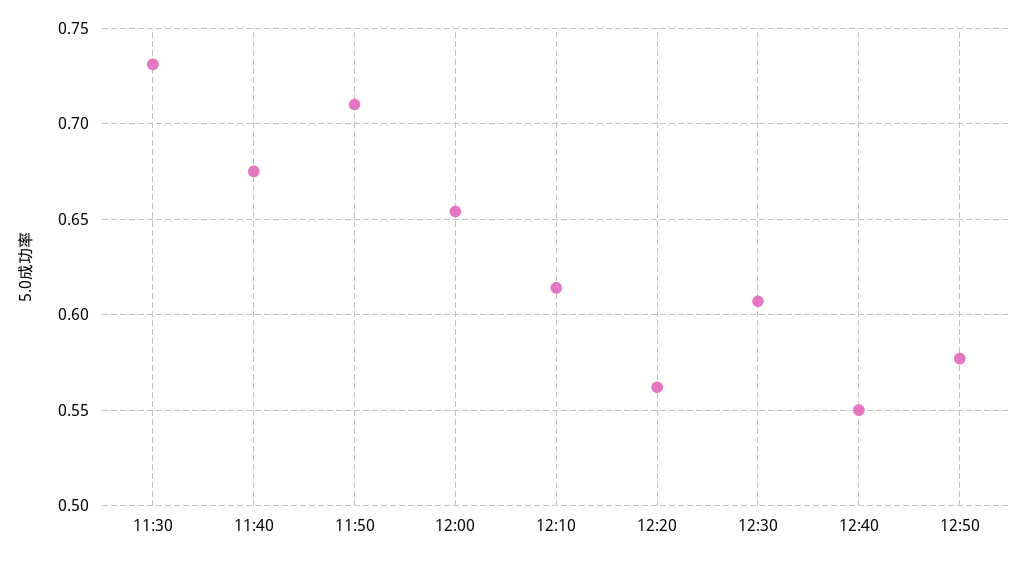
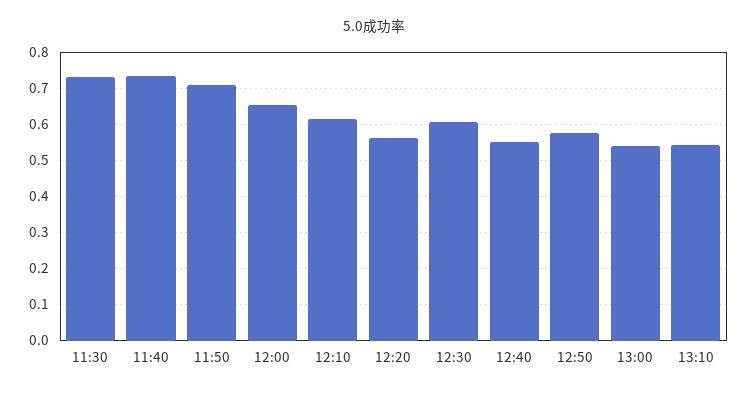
11:40: 0.675 -> 0.74
13:00: none -> 0.54
13:10: none -> 0.54

